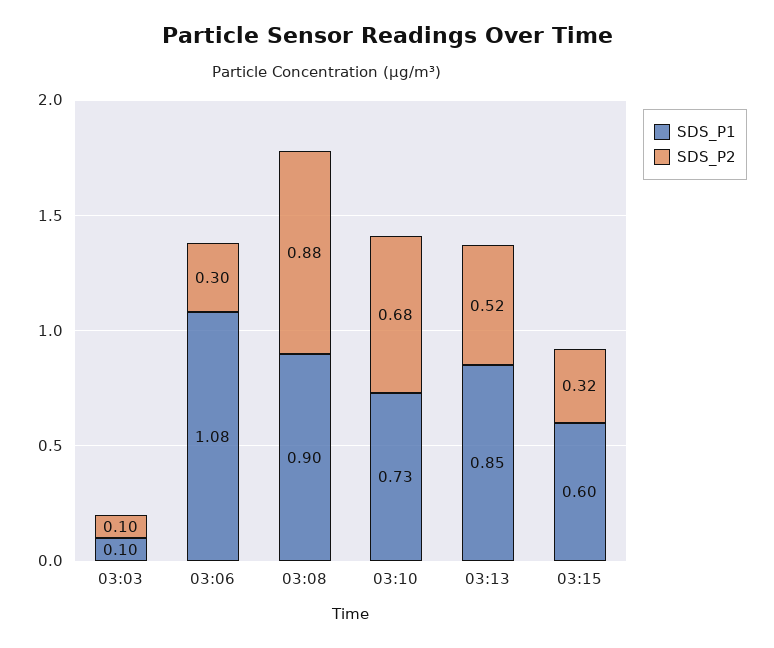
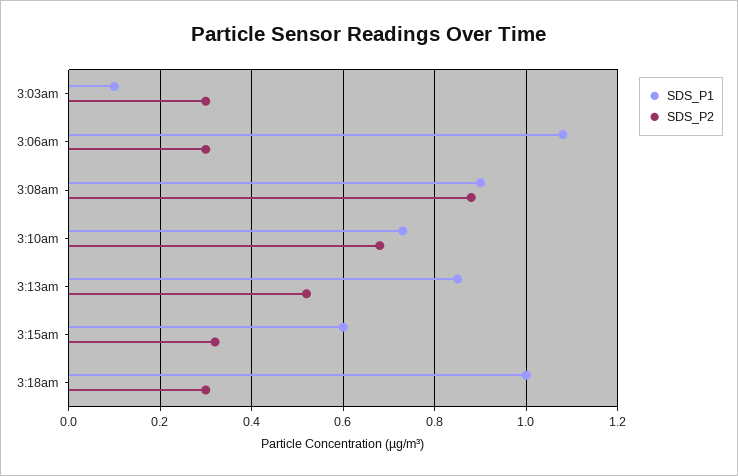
SDS_P2, 03:03: 0.1 -> 0.3
SDS_P1, 3:18am: none -> 1
SDS_P2, 3:18am: none -> 0.3

